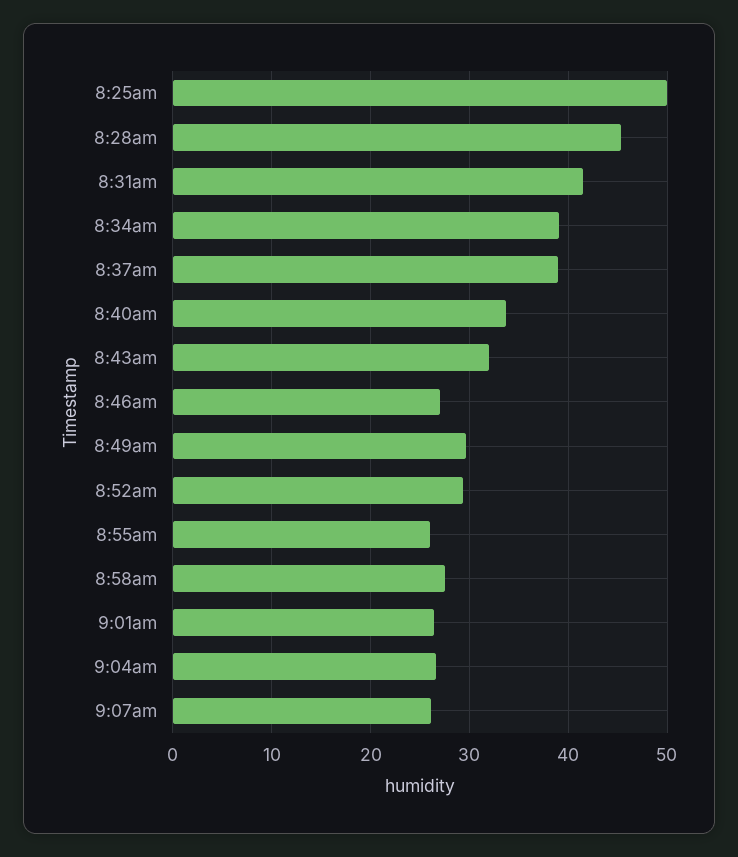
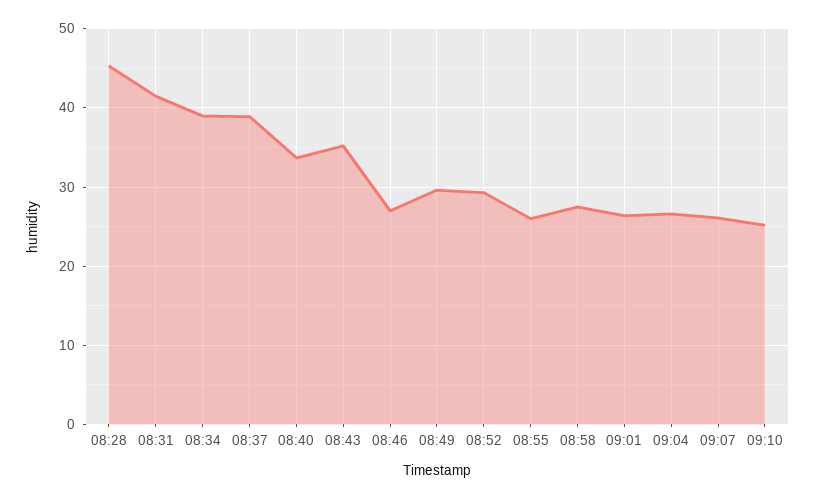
8:25am: 50 -> none
8:43am: 32 -> 35
09:10: none -> 25

